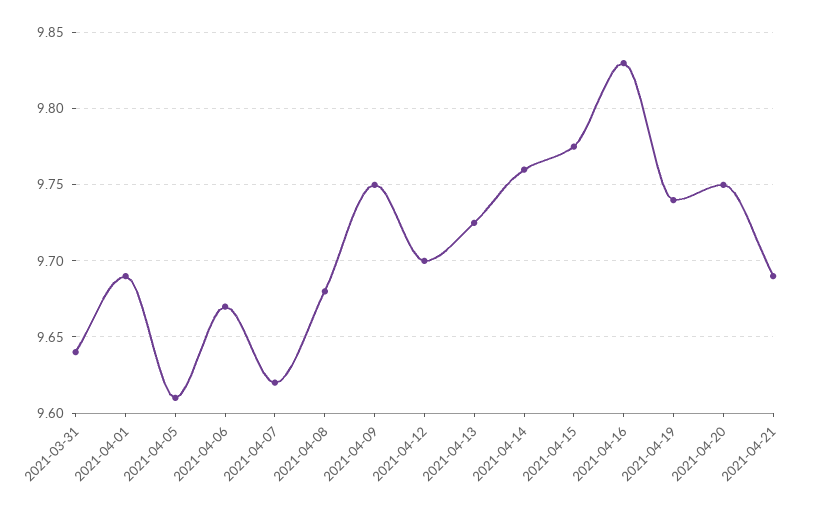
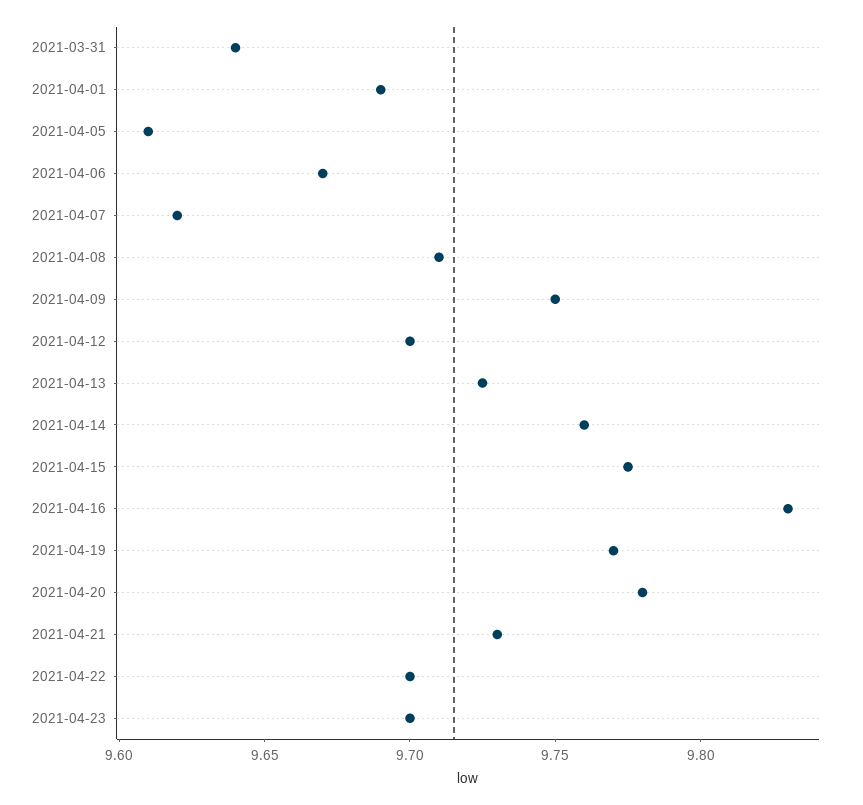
2021-04-08: 9.68 -> 9.71
2021-04-19: 9.74 -> 9.77
2021-04-20: 9.75 -> 9.78
2021-04-21: 9.69 -> 9.73
2021-04-22: none -> 9.7
2021-04-23: none -> 9.7

